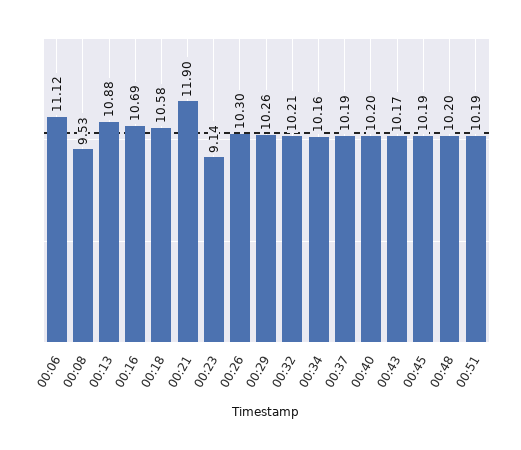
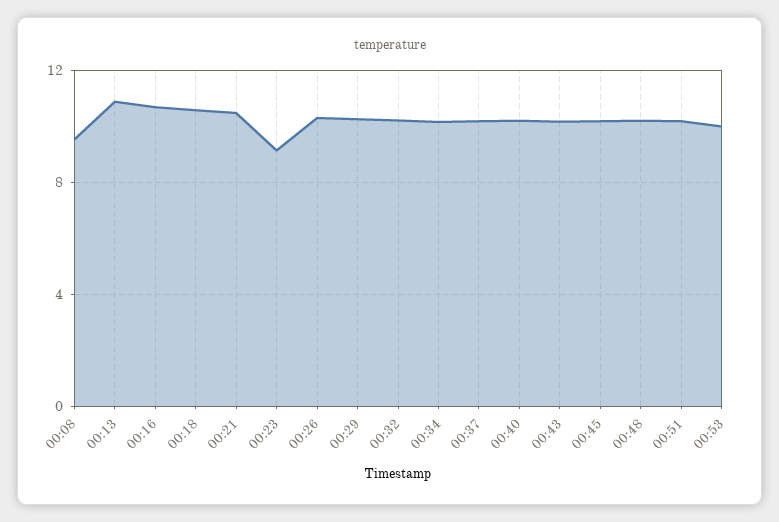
00:06: 11.12 -> none
00:21: 11.9 -> 10.5
00:53: none -> 10

